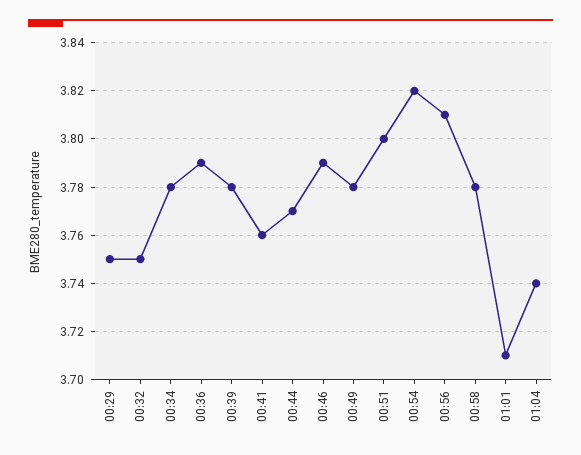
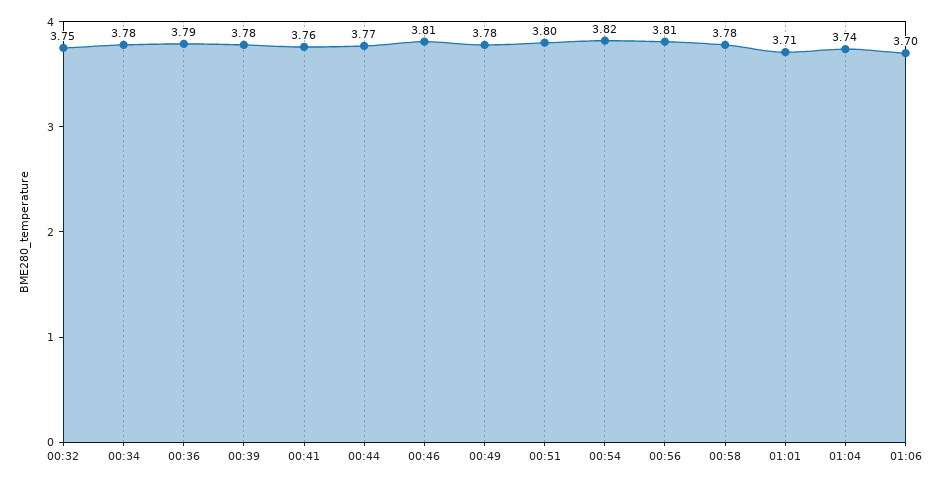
00:29: 3.75 -> none
00:46: 3.79 -> 3.81
01:06: none -> 3.7

